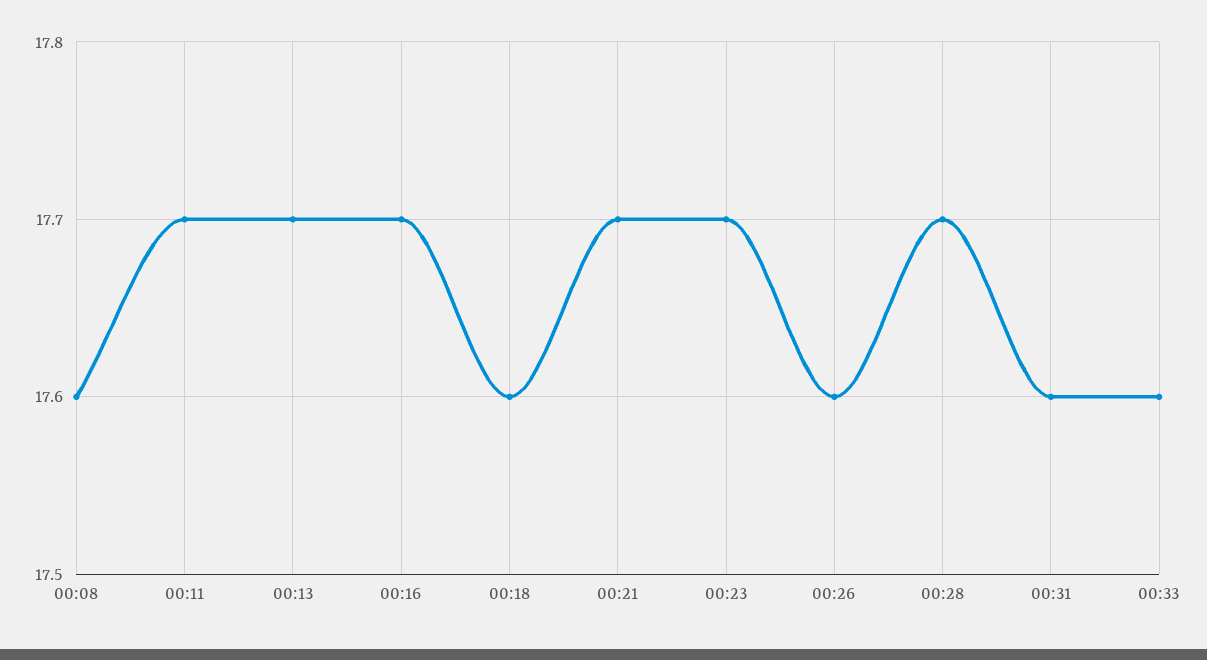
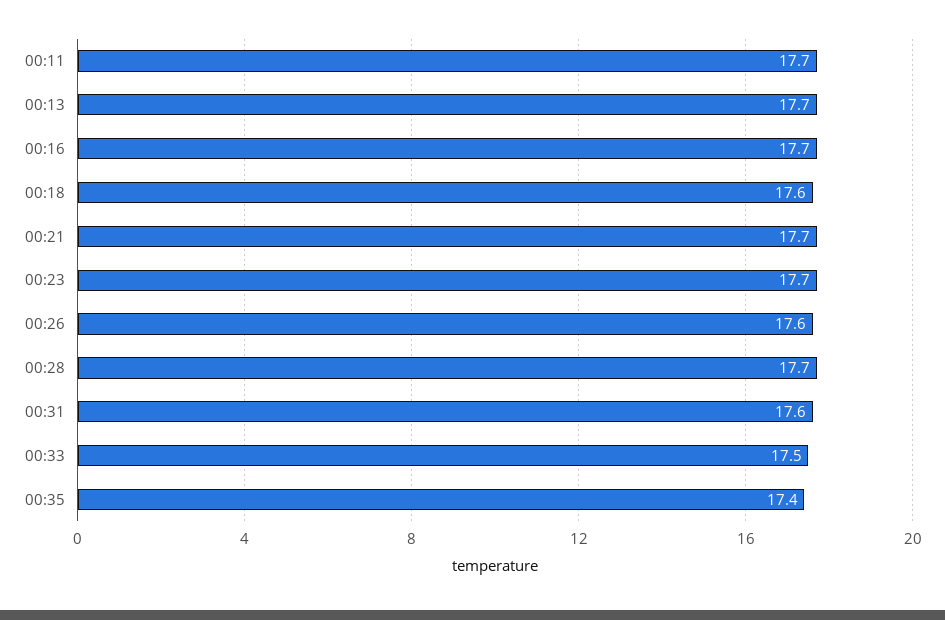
00:08: 17.6 -> none
00:33: 17.6 -> 17.5
00:35: none -> 17.4

